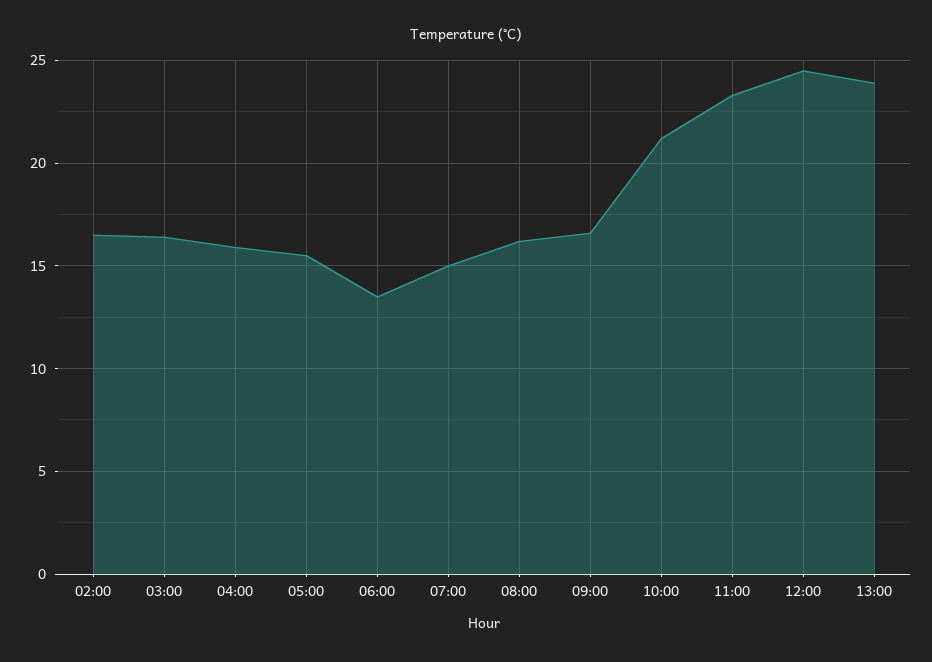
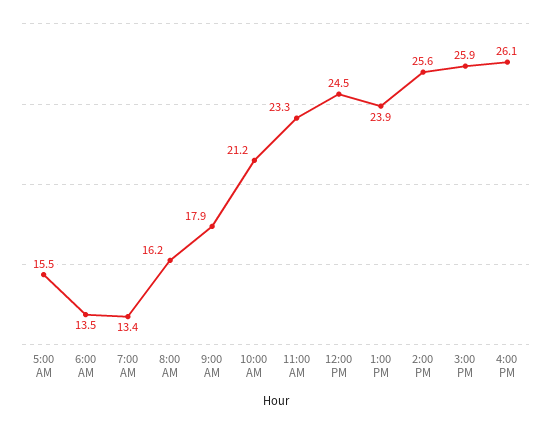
02:00: 16.5 -> none
03:00: 16.5 -> none
04:00: 16 -> none
07:00: 15 -> 13.4
09:00: 16.5 -> 17.9
2:00 PM: none -> 25.6
3:00 PM: none -> 25.9
4:00 PM: none -> 26.1

